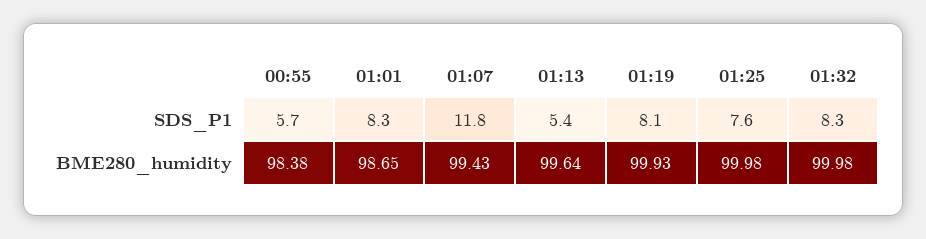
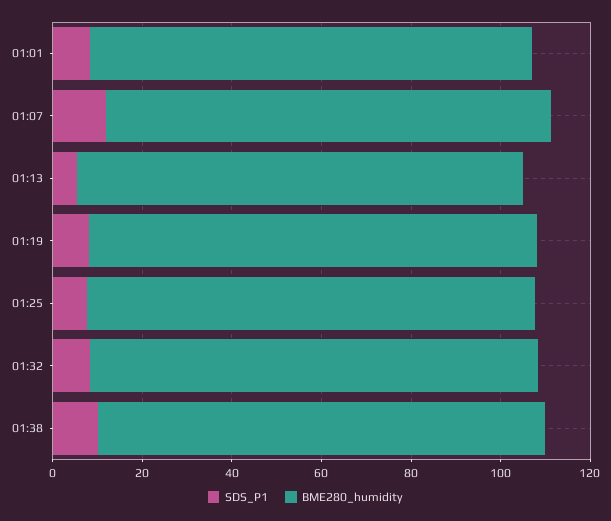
SDS_P1, 00:55: 5.7 -> none
BME280_humidity, 00:55: 98.38 -> none
SDS_P1, 01:38: none -> 10
BME280_humidity, 01:38: none -> 100

